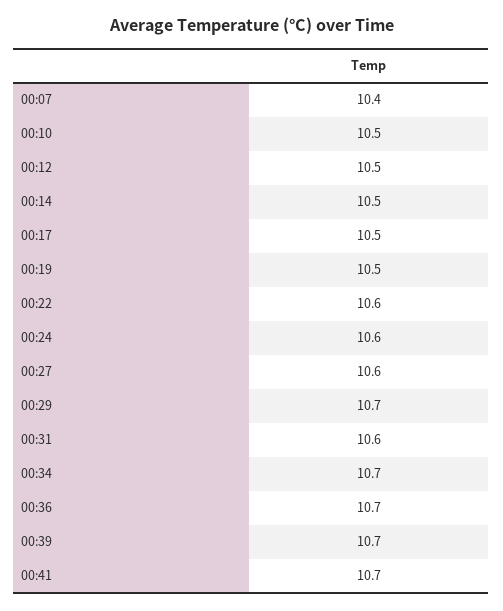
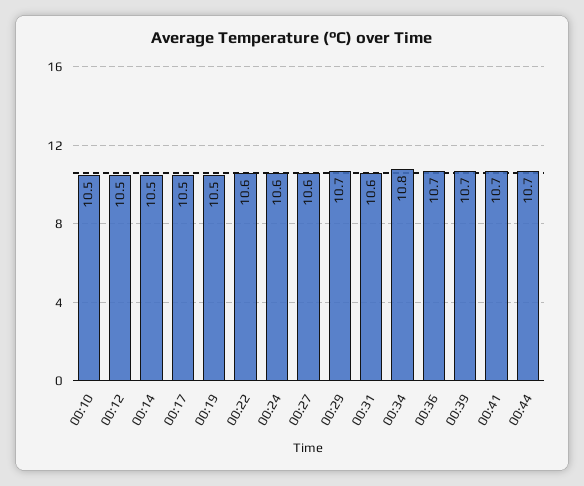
00:07: 10.4 -> none
00:34: 10.7 -> 10.8
00:44: none -> 10.7

